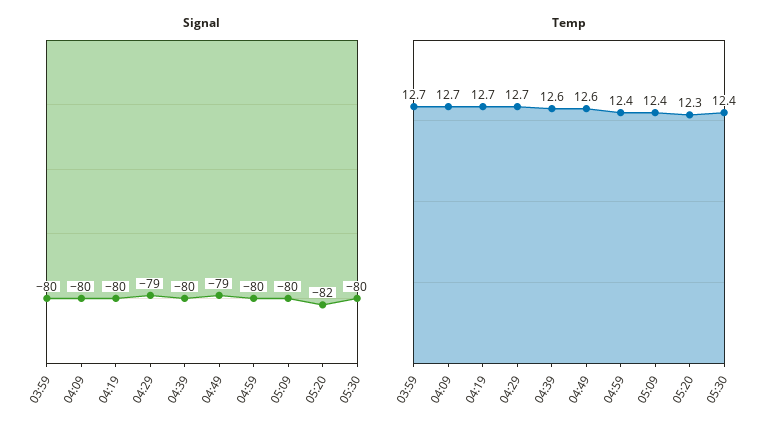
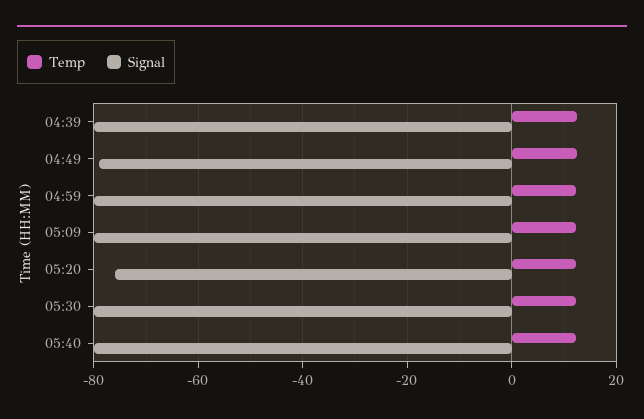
Signal, 03:59: -80 -> none
Signal, 04:09: -80 -> none
Signal, 04:19: -80 -> none
Signal, 04:29: -79 -> none
Signal, 05:20: -82 -> -76
Temp, 03:59: 12.7 -> none
Temp, 04:09: 12.7 -> none
Temp, 04:19: 12.7 -> none
Temp, 04:29: 12.7 -> none
Temp, 05:40: none -> 12
Signal, 05:40: none -> -80

